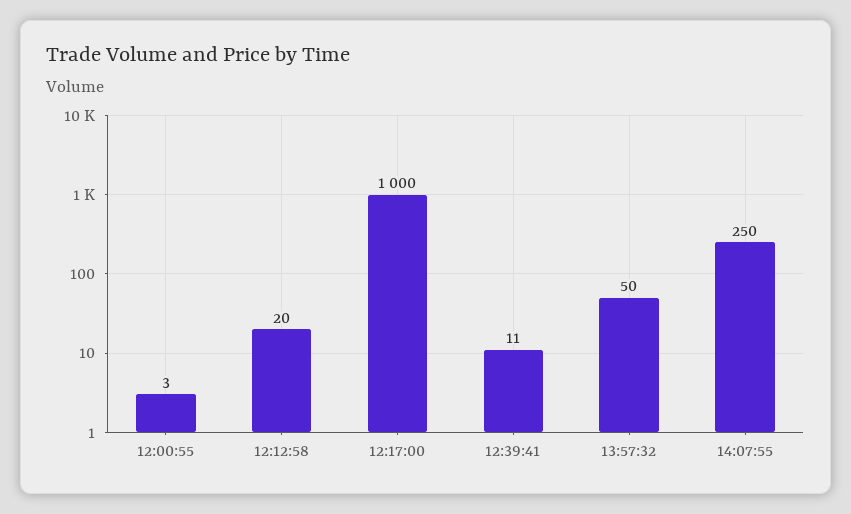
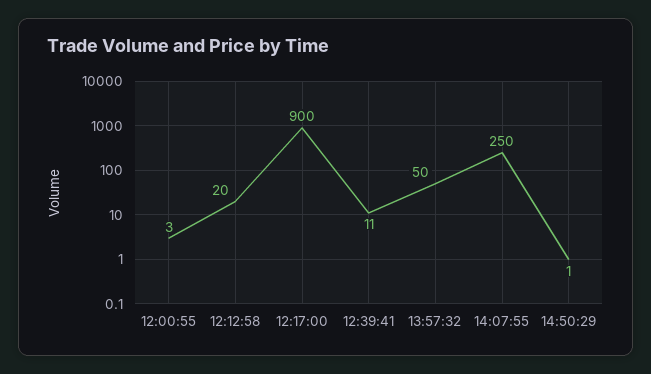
12:17:00: 1000 -> 900
14:50:29: none -> 1

